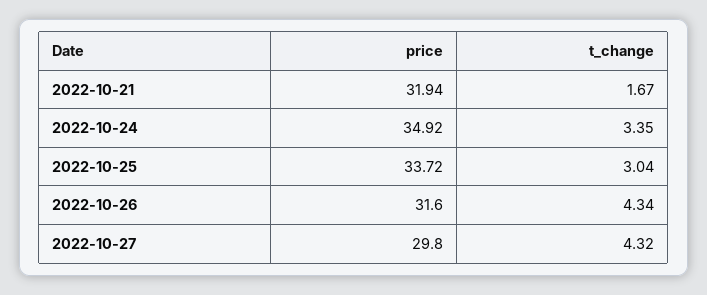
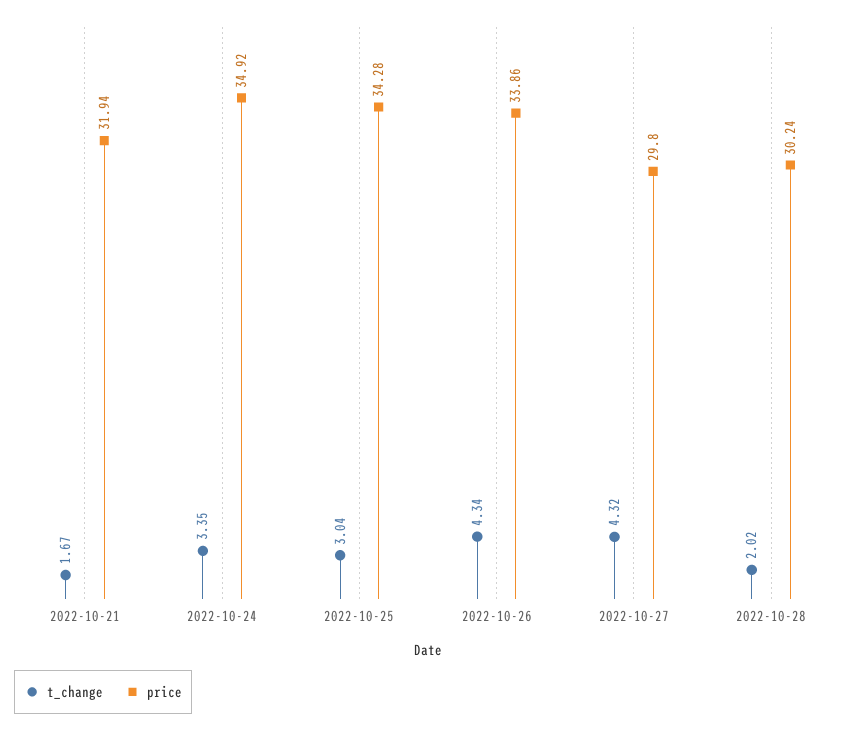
price, 2022-10-25: 33.72 -> 34.28
price, 2022-10-26: 31.6 -> 33.86
t_change, 2022-10-28: none -> 2.02
price, 2022-10-28: none -> 30.24

